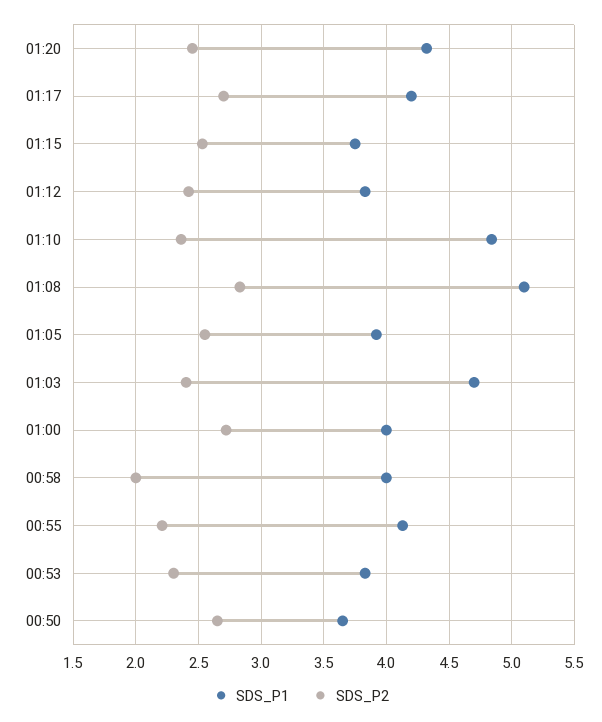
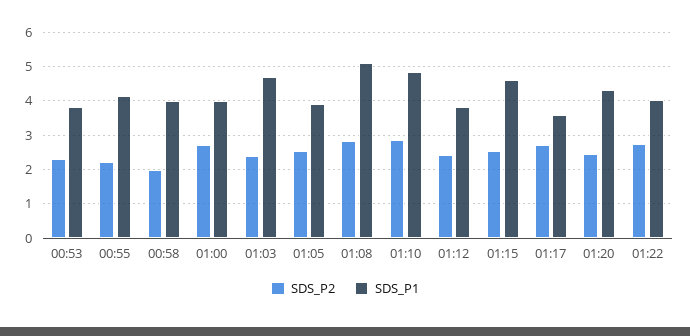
SDS_P1, 01:17: 4.2 -> 3.6
SDS_P1, 01:15: 3.75 -> 4.6
SDS_P2, 01:10: 2.35 -> 2.8
SDS_P1, 00:50: 3.65 -> none
SDS_P2, 00:50: 2.65 -> none
SDS_P2, 01:22: none -> 2.8
SDS_P1, 01:22: none -> 4

